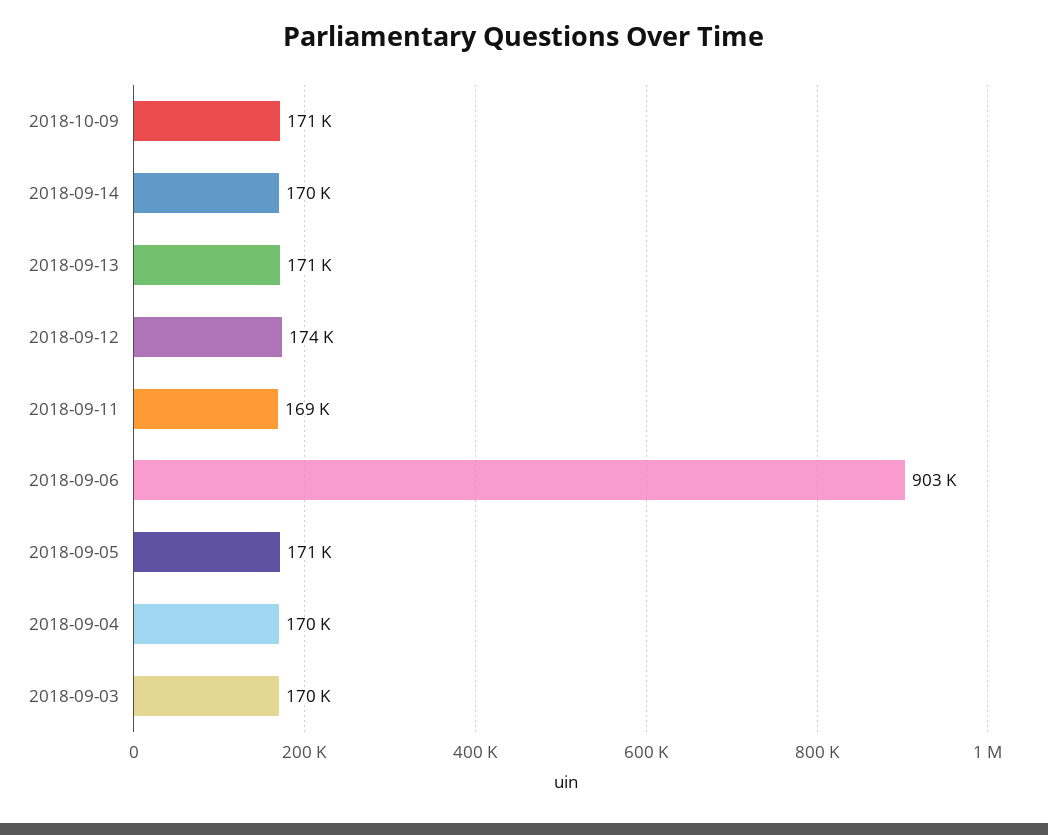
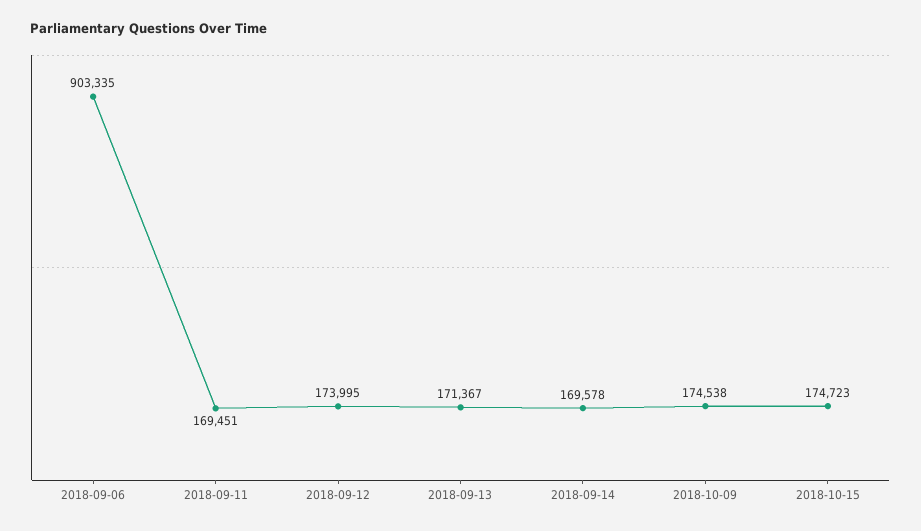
2018-10-09: 171000 -> 174538
2018-09-05: 171000 -> none
2018-09-04: 170000 -> none
2018-09-03: 170000 -> none
2018-10-15: none -> 174723

